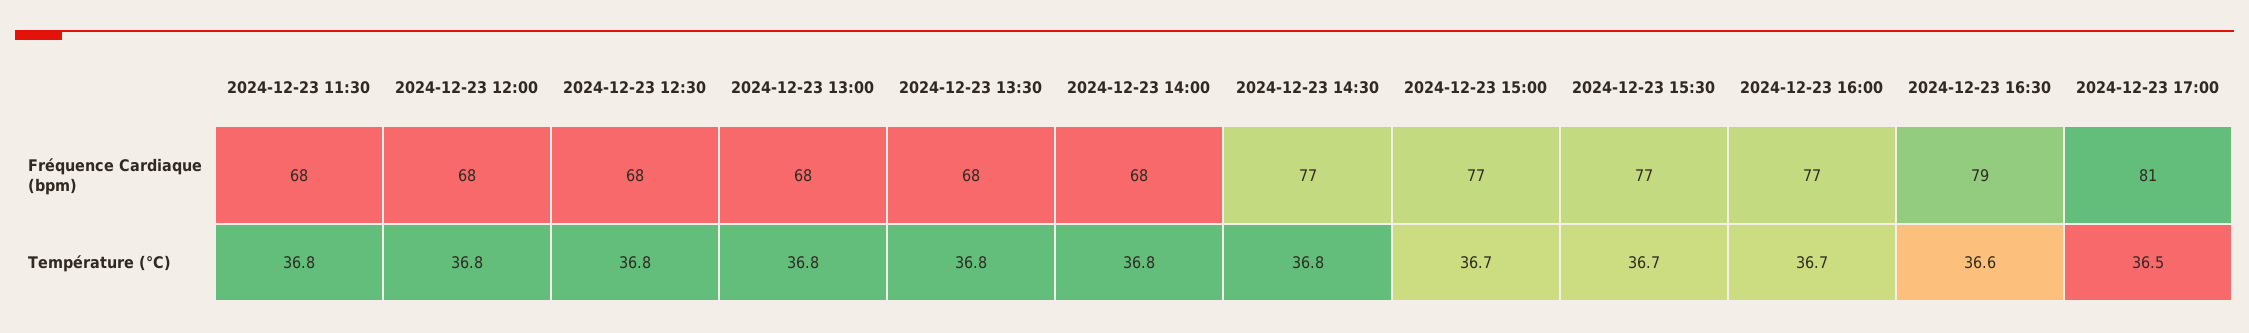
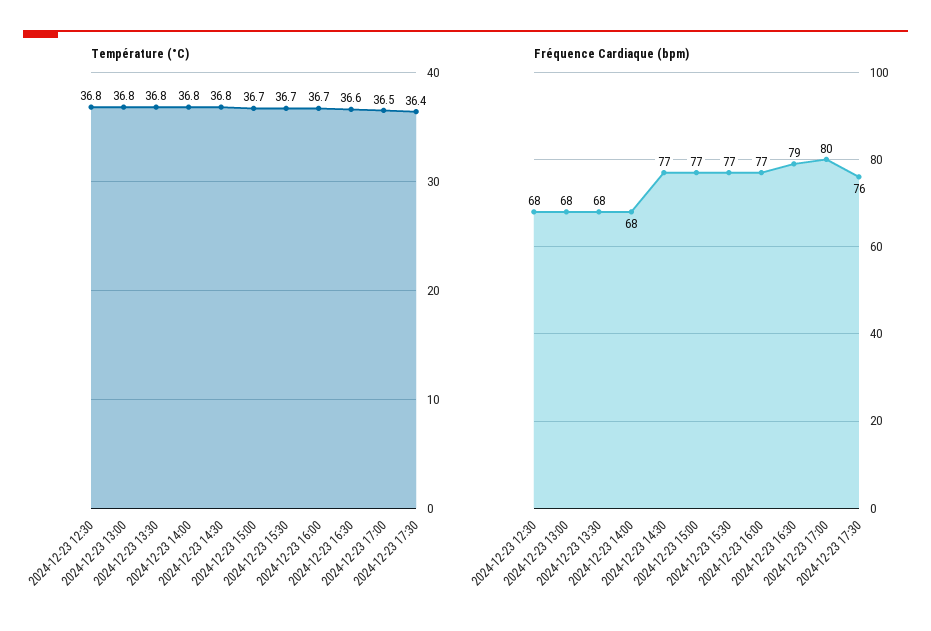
Fréquence Cardiaque (bpm), 2024-12-23 11:30: 68 -> none
Fréquence Cardiaque (bpm), 2024-12-23 12:00: 68 -> none
Fréquence Cardiaque (bpm), 2024-12-23 17:00: 81 -> 80
Température (°C), 2024-12-23 11:30: 36.8 -> none
Température (°C), 2024-12-23 12:00: 36.8 -> none
Température (°C), 2024-12-23 17:30: none -> 36.4
Fréquence Cardiaque (bpm), 2024-12-23 17:30: none -> 76

